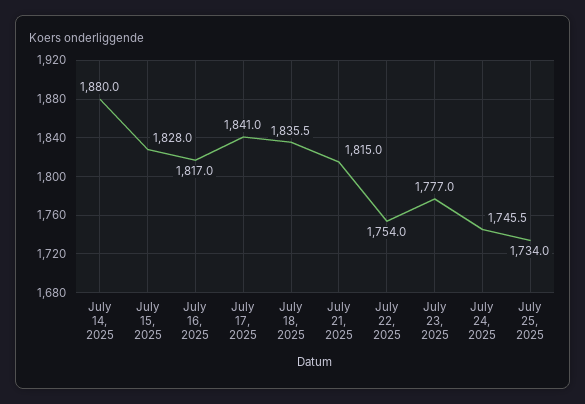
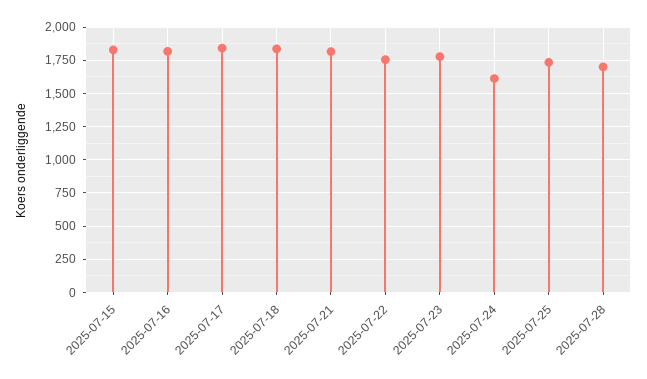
July 14, 2025: 1880 -> none
July 24, 2025: 1745.5 -> 1600
2025-07-28: none -> 1700

